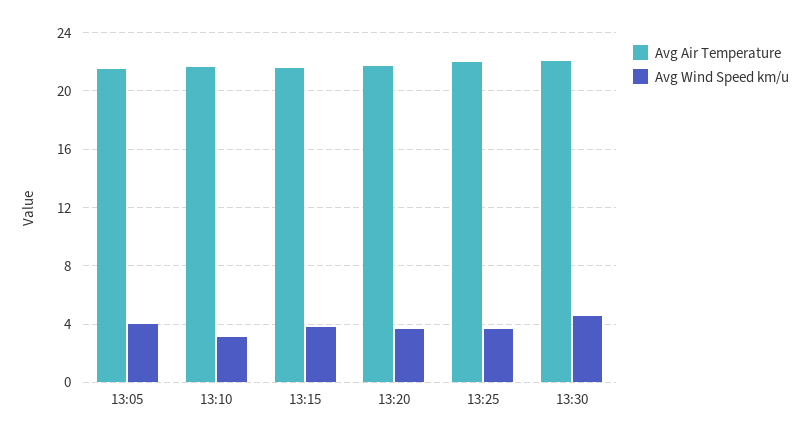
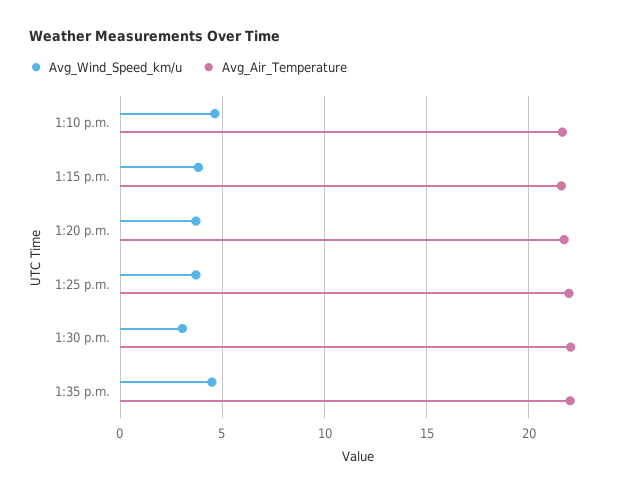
Avg Air Temperature, 13:05: 21.5 -> none
Avg Wind Speed km/u, 13:05: 4 -> none
Avg Wind Speed km/u, 13:10: 3 -> 4.5
Avg Wind Speed km/u, 13:30: 4.5 -> 3
Avg Wind Speed km/u, 1:35 p.m.: none -> 4.5
Avg Air Temperature, 1:35 p.m.: none -> 22

